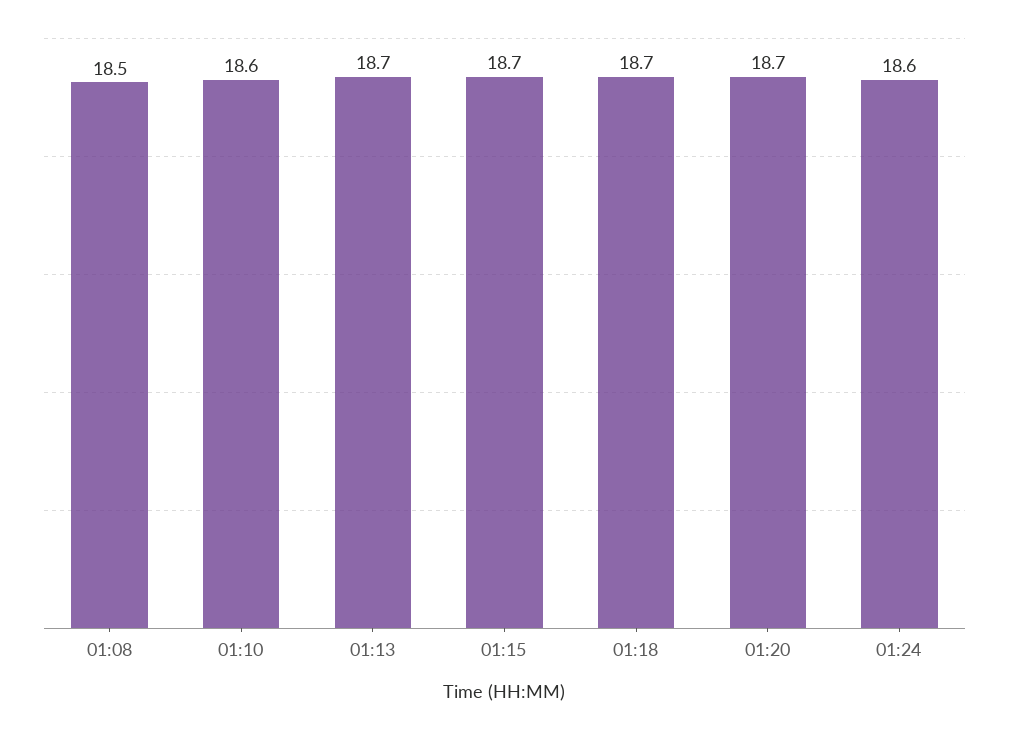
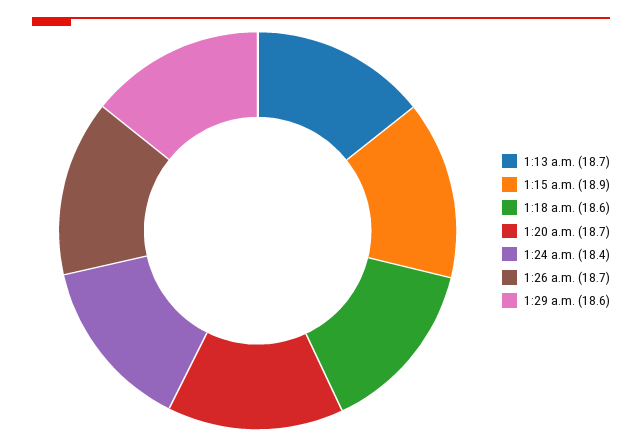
01:08: 18.5 -> none
01:10: 18.6 -> none
01:15: 18.7 -> 18.9
01:18: 18.7 -> 18.6
01:24: 18.6 -> 18.4
1:26 a.m.: none -> 18.7
1:29 a.m.: none -> 18.6

